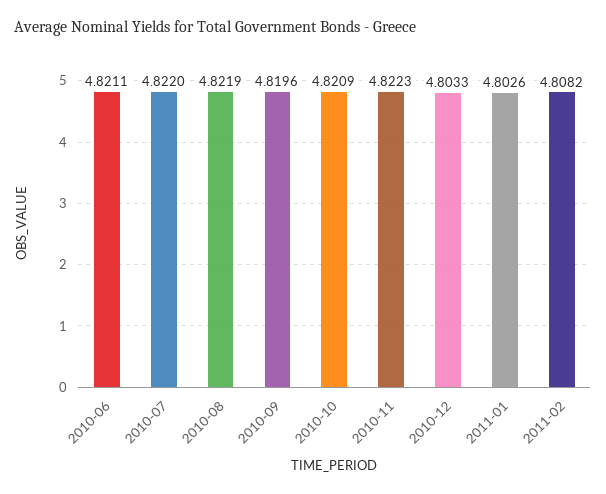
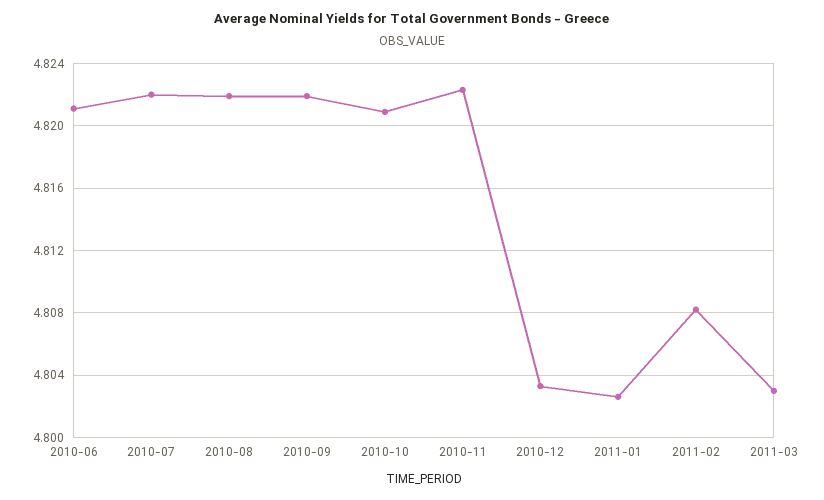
2010-09: 4.8196 -> 4.822
2011-03: none -> 4.803

